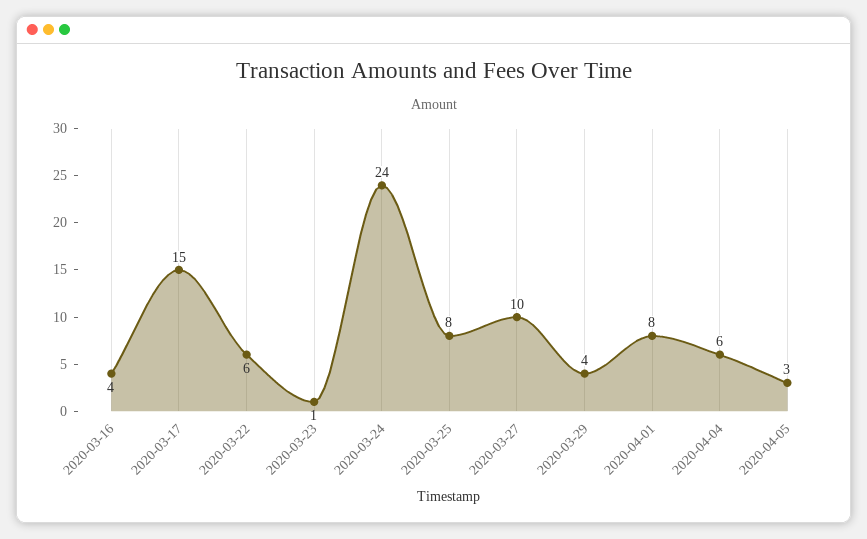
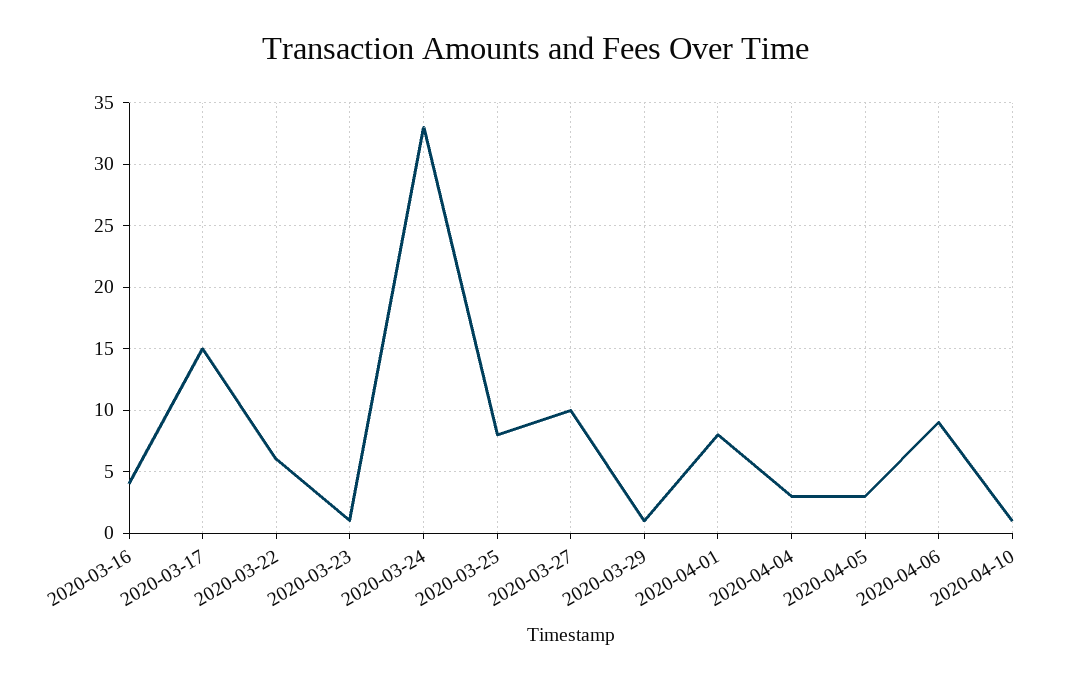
2020-03-24: 24 -> 33
2020-03-29: 4 -> 1
2020-04-04: 6 -> 3
2020-04-06: none -> 9
2020-04-10: none -> 1

